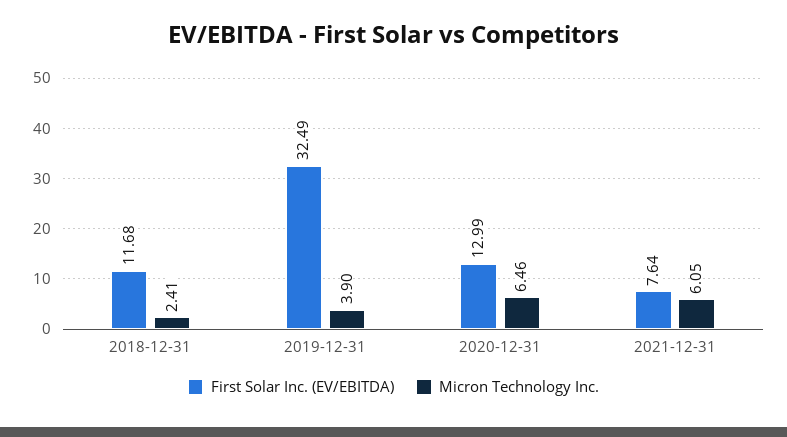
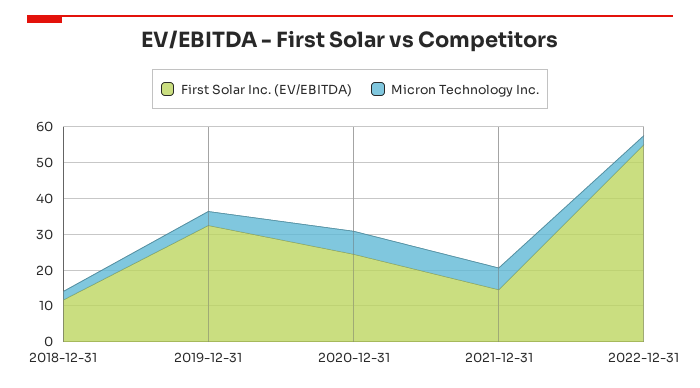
First Solar Inc. (EV/EBITDA), 2020-12-31: 12.99 -> 25
First Solar Inc. (EV/EBITDA), 2021-12-31: 7.64 -> 15
First Solar Inc. (EV/EBITDA), 2022-12-31: none -> 55
Micron Technology Inc., 2022-12-31: none -> 2.5

